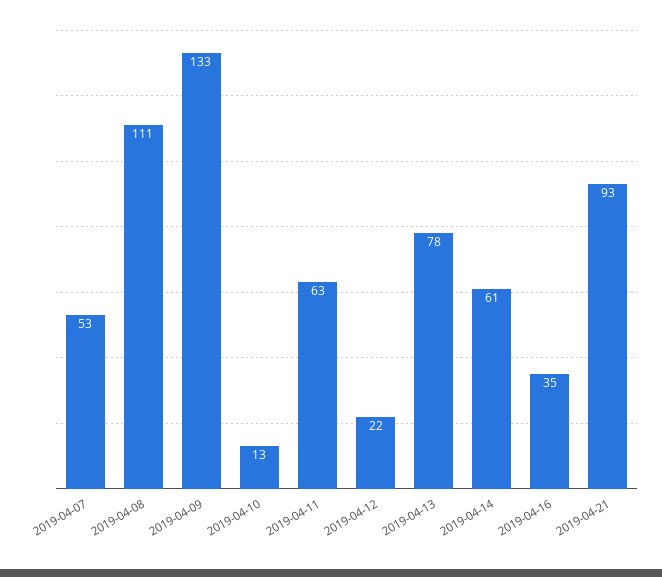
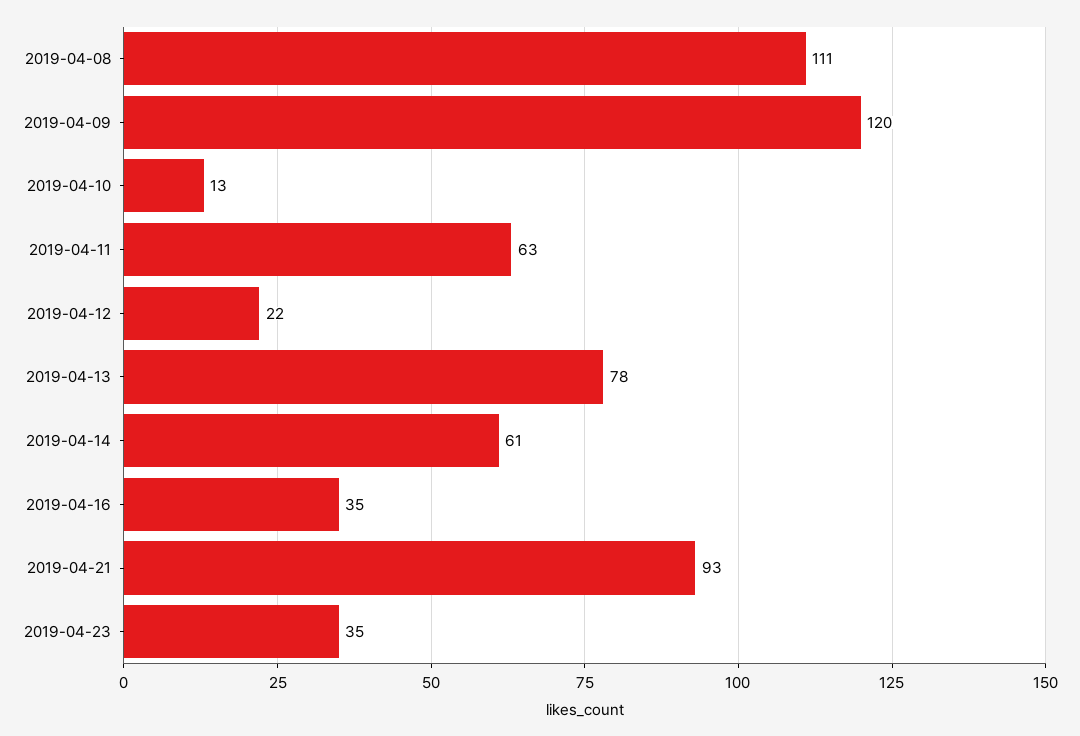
2019-04-07: 53 -> none
2019-04-09: 133 -> 120
2019-04-23: none -> 35

